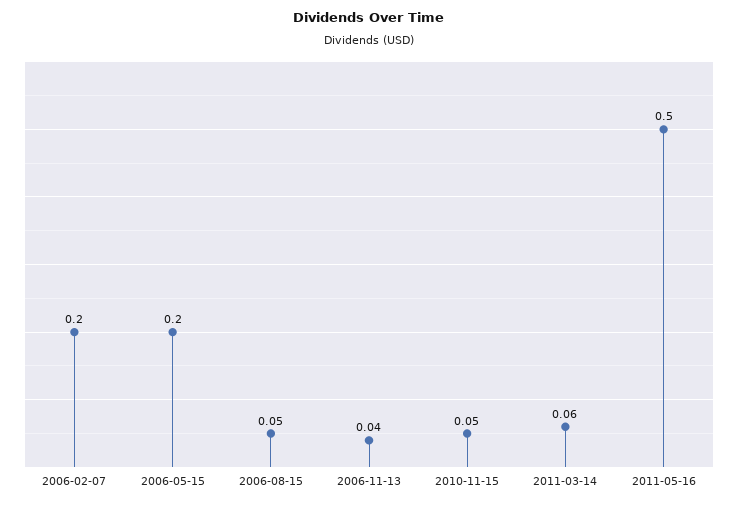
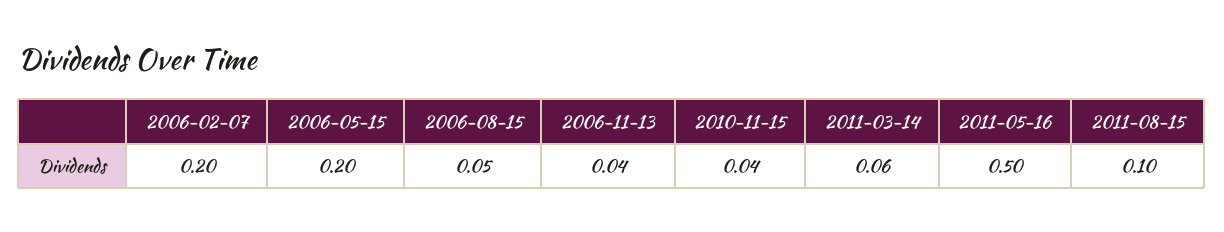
2010-11-15: 0.05 -> 0.04
2011-08-15: none -> 0.1

